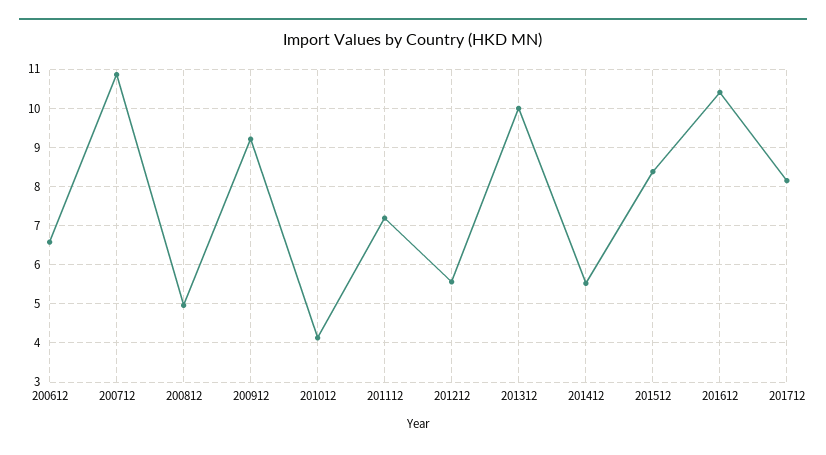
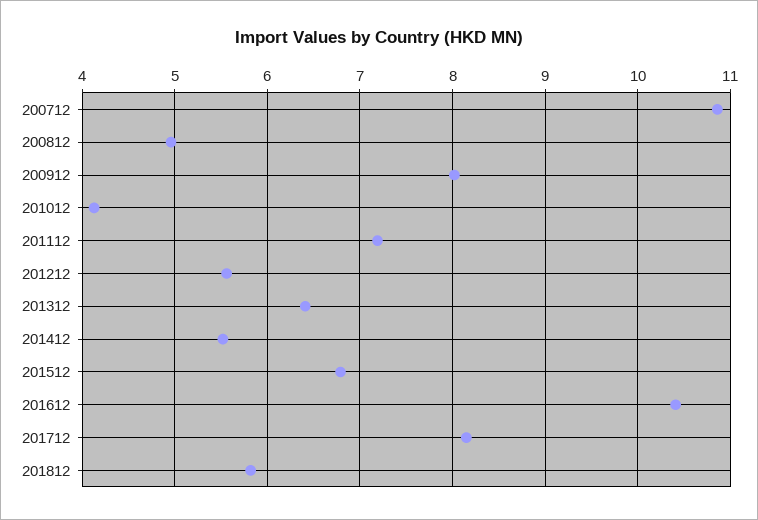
200612: 6.6 -> none
200912: 9.2 -> 8
201312: 10 -> 6.4
201512: 8.4 -> 6.8
201812: none -> 5.8

